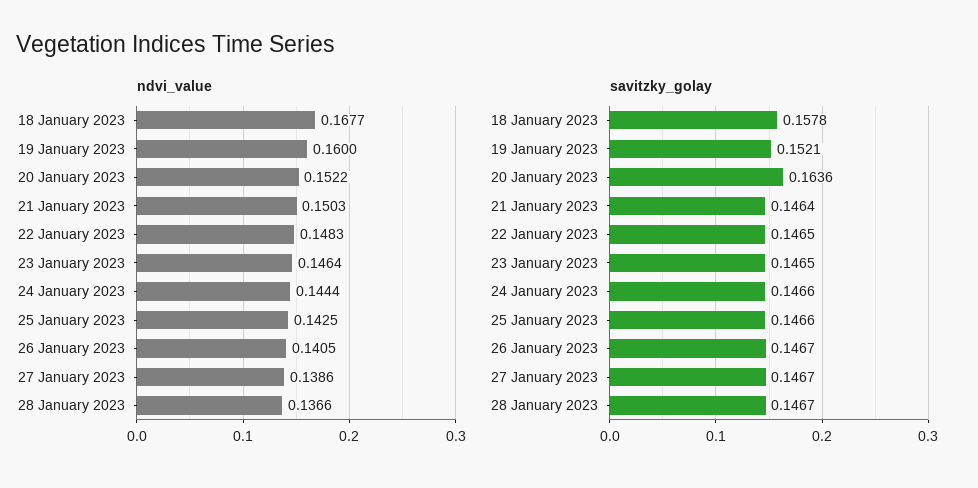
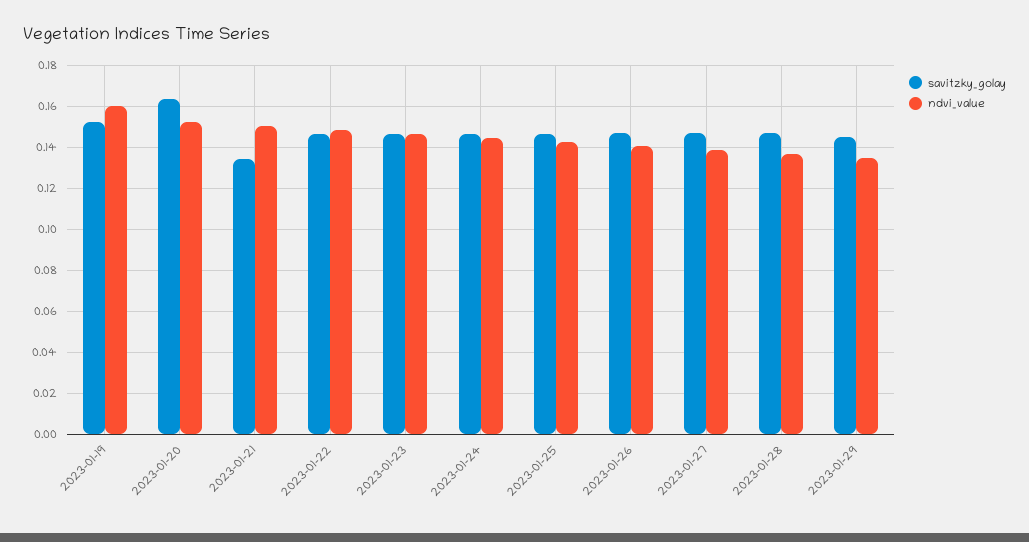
ndvi_value, 18 January 2023: 0.1677 -> none
savitzky_golay, 18 January 2023: 0.1578 -> none
savitzky_golay, 21 January 2023: 0.1464 -> 0.135
savitzky_golay, 2023-01-29: none -> 0.145
ndvi_value, 2023-01-29: none -> 0.135

